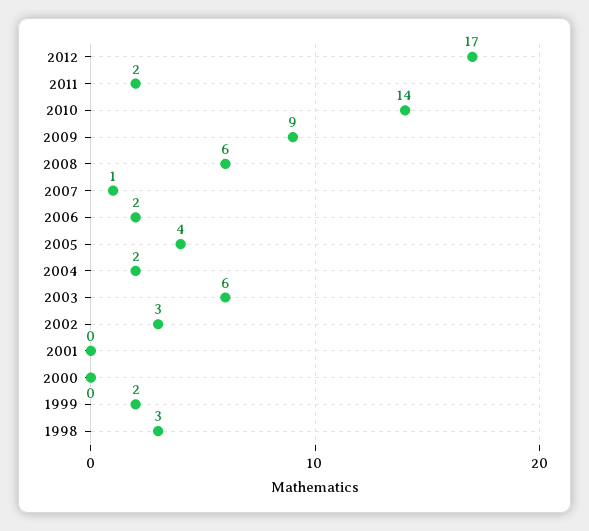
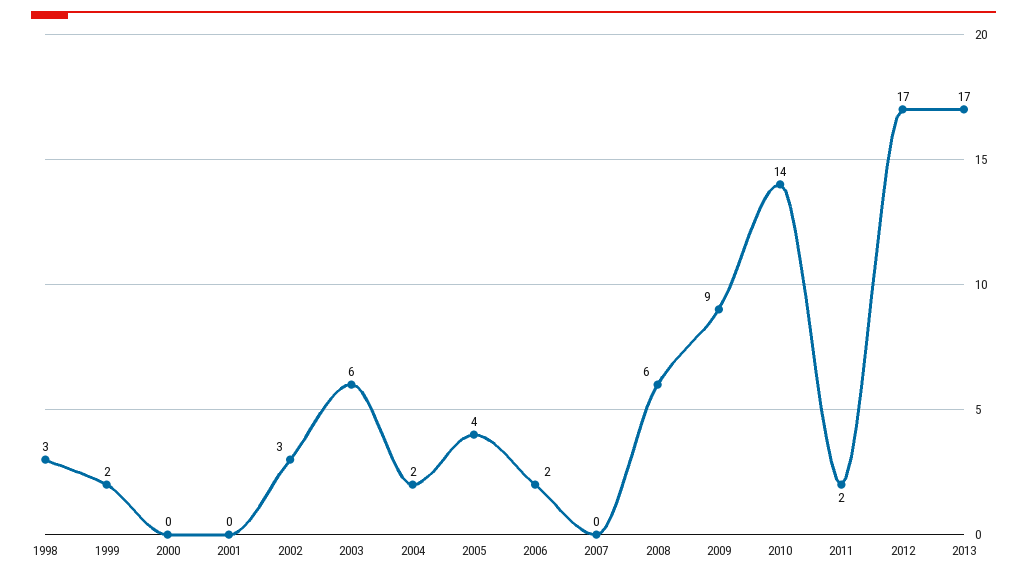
2007: 1 -> 0
2013: none -> 17

